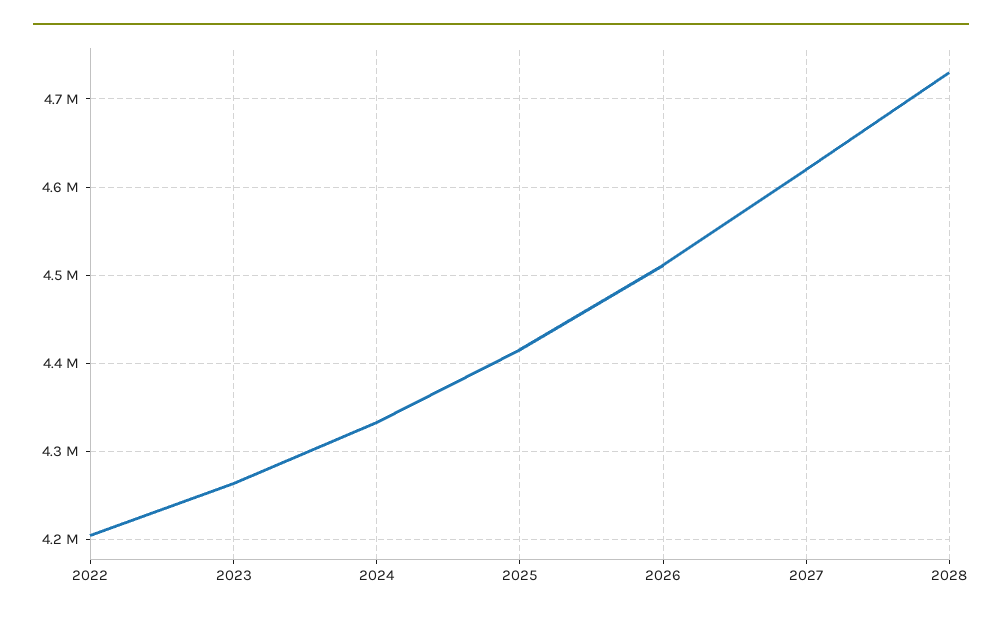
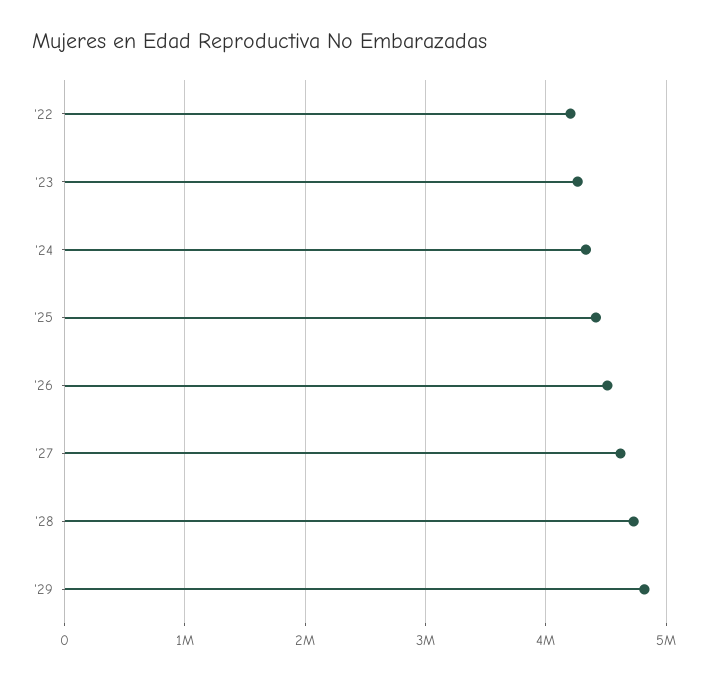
'29: none -> 4800000

